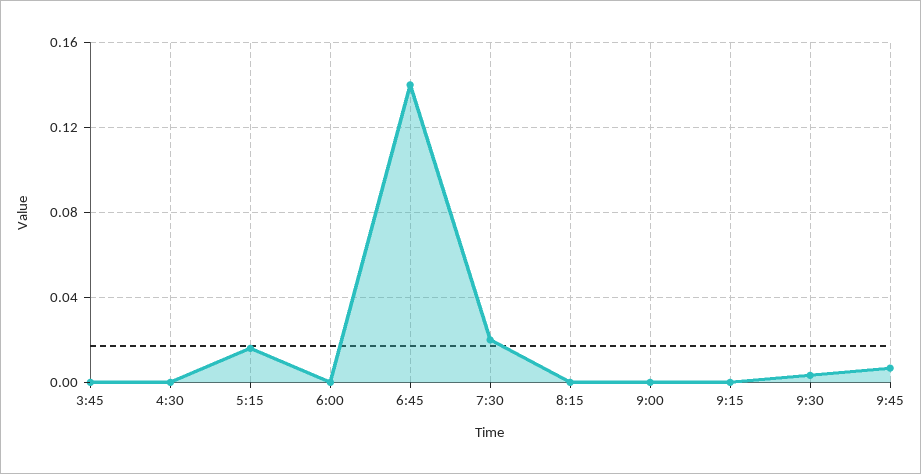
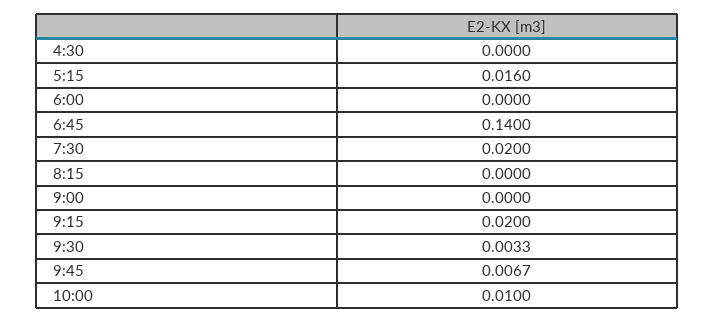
3:45: 0 -> none
9:15: 0 -> 0.02
10:00: none -> 0.01

